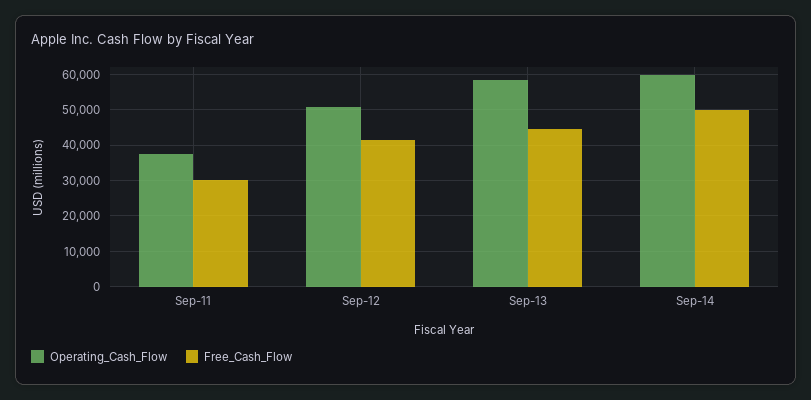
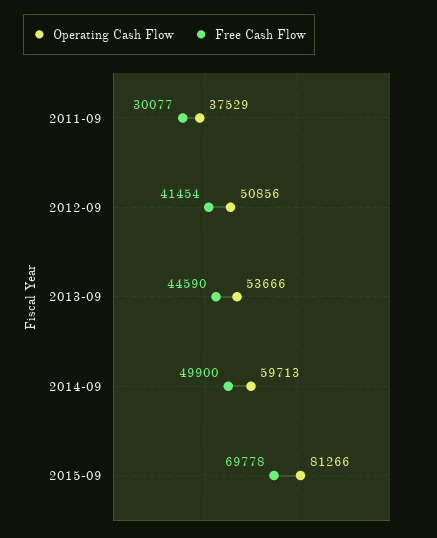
Operating_Cash_Flow, Sep-13: 58000 -> 53666
Operating_Cash_Flow, 2015-09: none -> 81266
Free_Cash_Flow, 2015-09: none -> 69778

